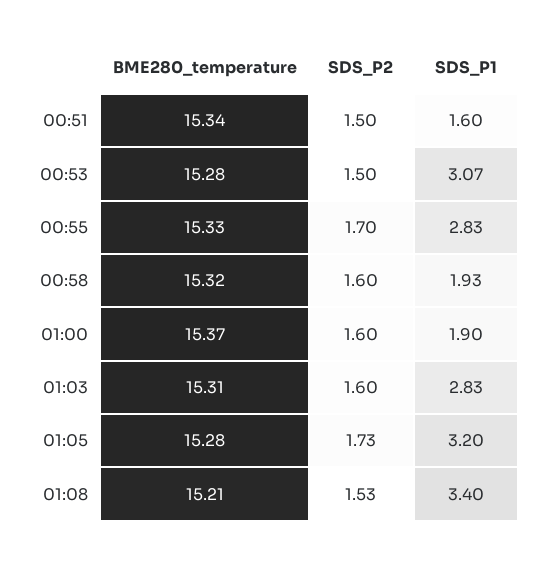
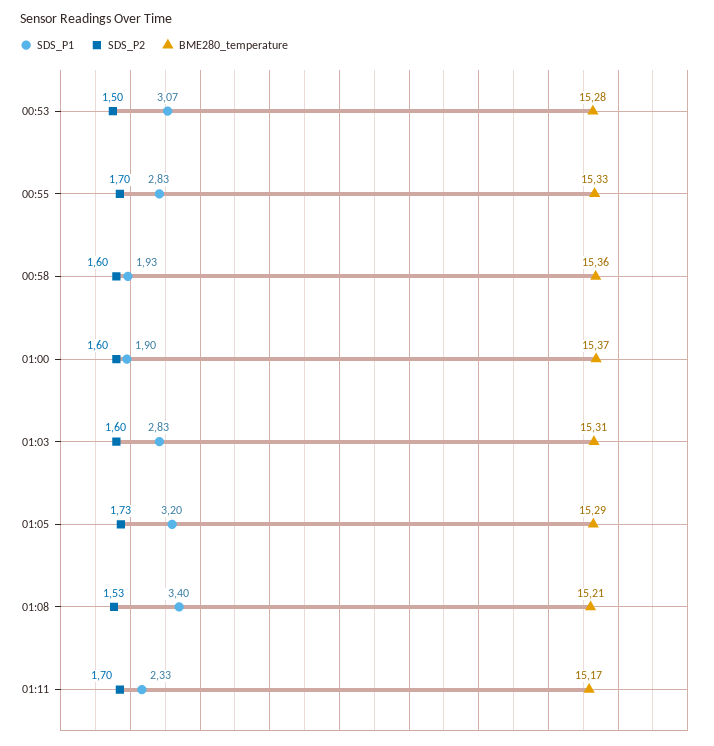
BME280_temperature, 00:51: 15.34 -> none
SDS_P2, 00:51: 1.5 -> none
SDS_P1, 00:51: 1.6 -> none
BME280_temperature, 00:58: 15.32 -> 15.36
BME280_temperature, 01:05: 15.28 -> 15.29
SDS_P1, 01:11: none -> 2.33
SDS_P2, 01:11: none -> 1.7
BME280_temperature, 01:11: none -> 15.17

